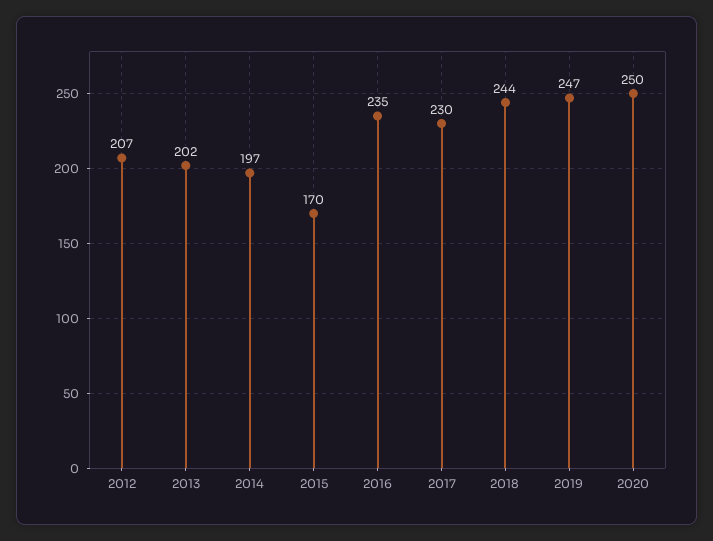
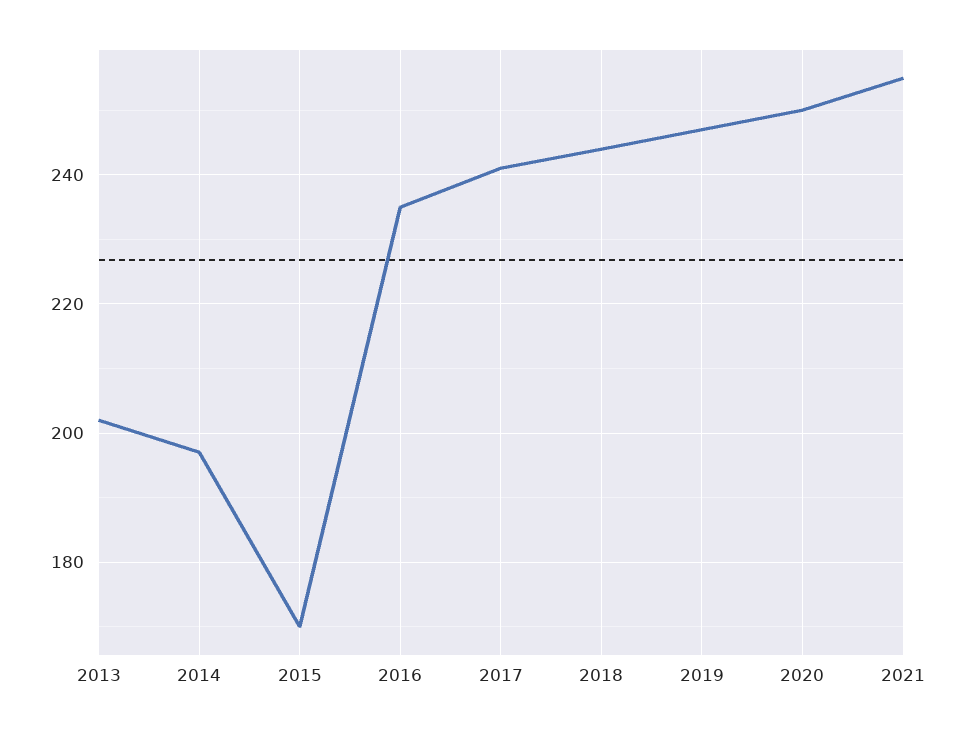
2012: 207 -> none
2017: 230 -> 240
2021: none -> 255

